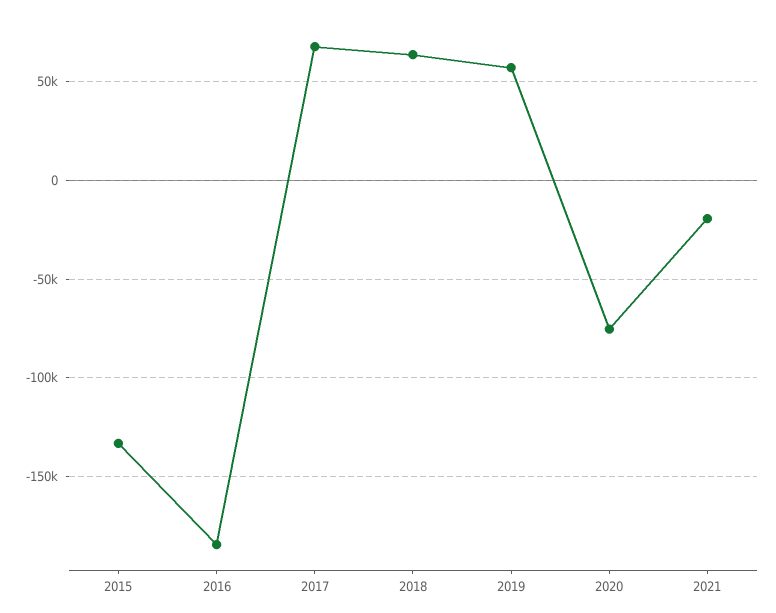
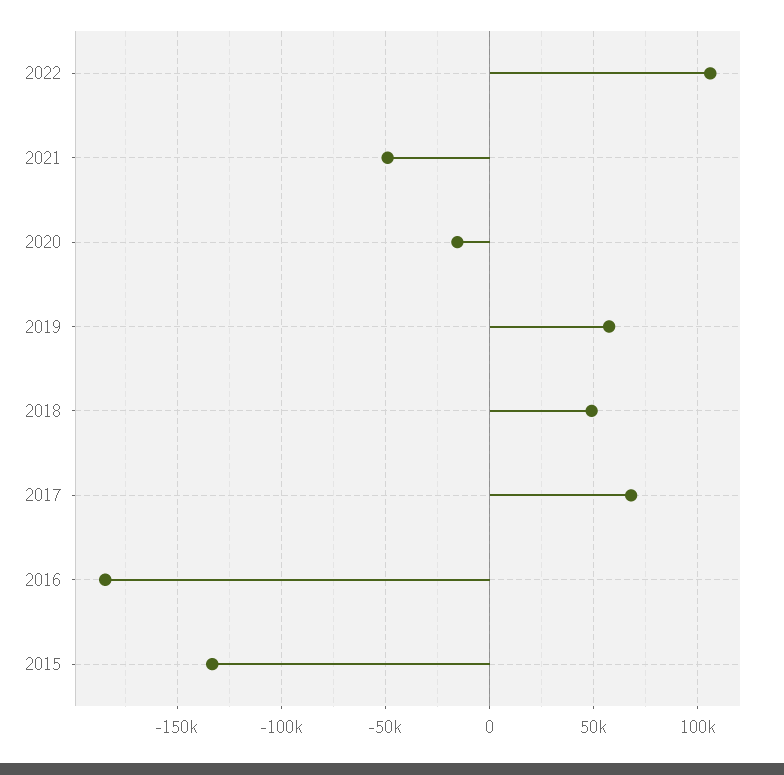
2018: 65000 -> 50000
2020: -75000 -> -15000
2021: -20000 -> -50000
2022: none -> 105000

